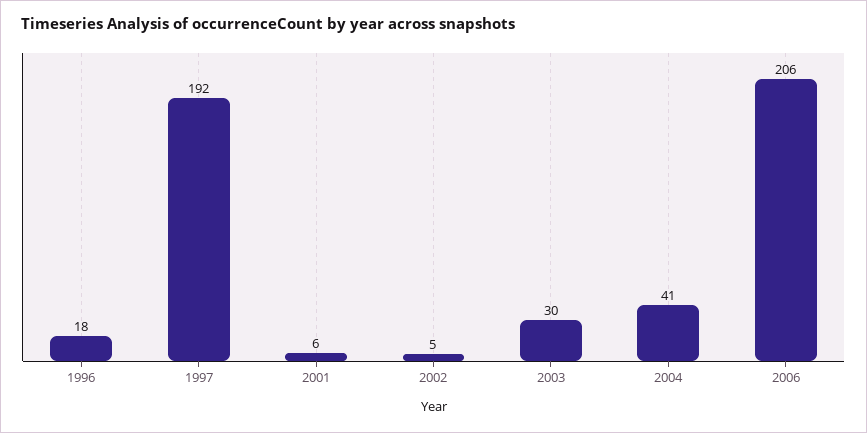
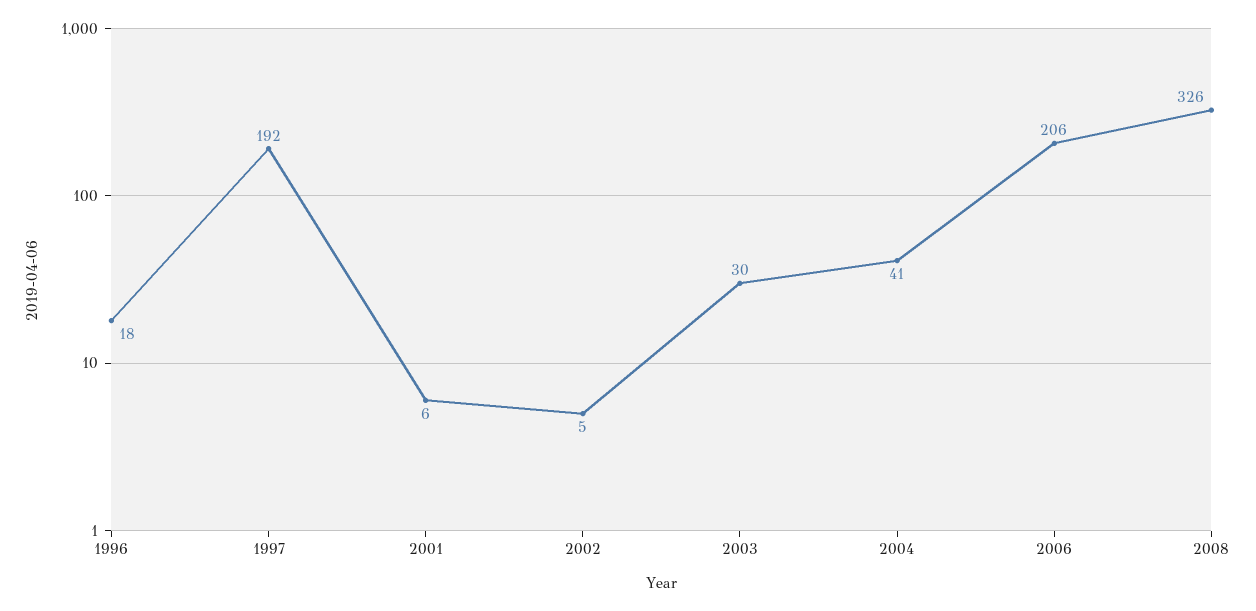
2008: none -> 326

